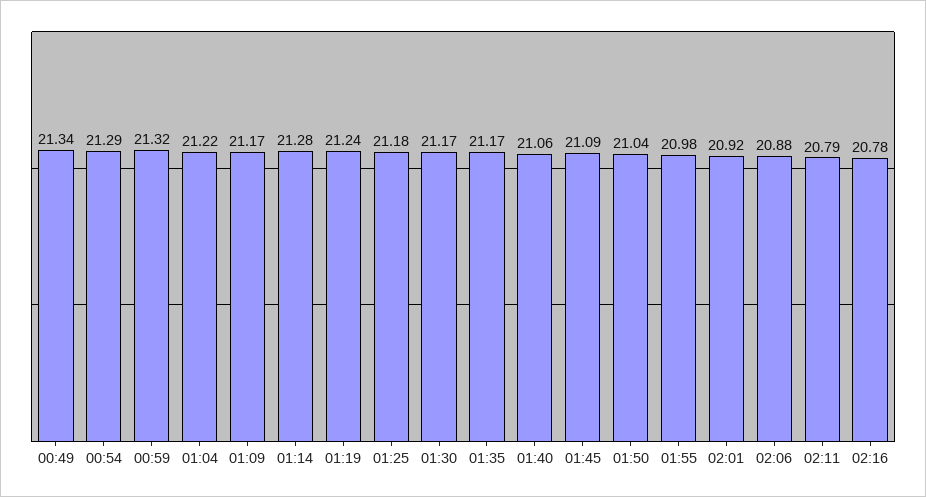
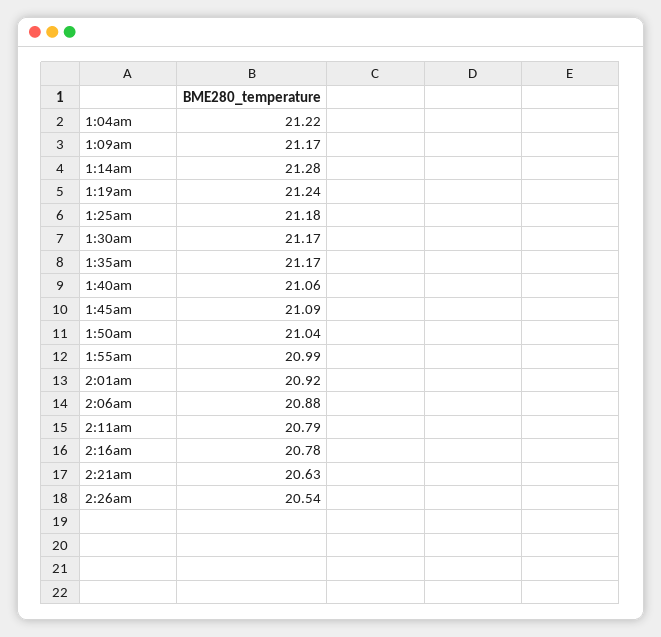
00:49: 21.34 -> none
00:54: 21.29 -> none
00:59: 21.32 -> none
01:55: 20.98 -> 20.99
2:21am: none -> 20.63
2:26am: none -> 20.54

